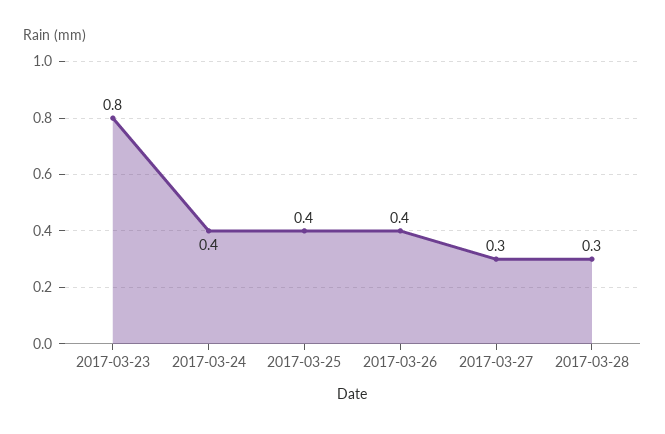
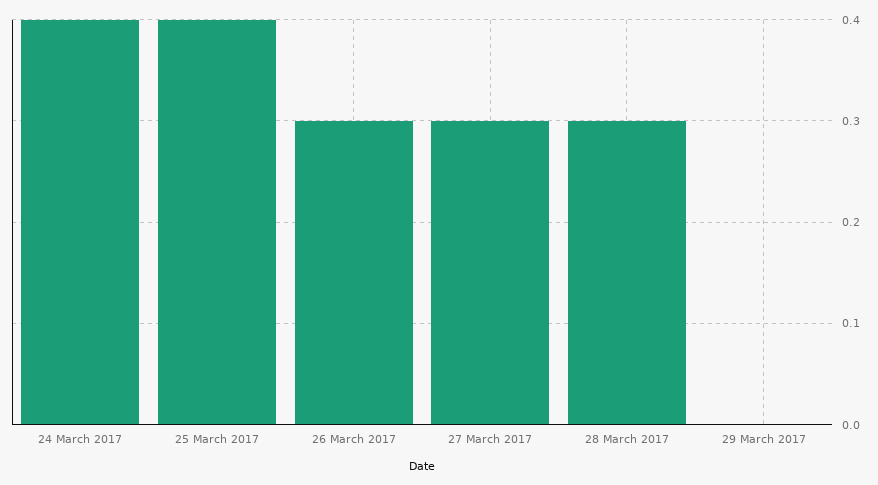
2017-03-23: 0.8 -> none
2017-03-26: 0.4 -> 0.3
29 March 2017: none -> 0

